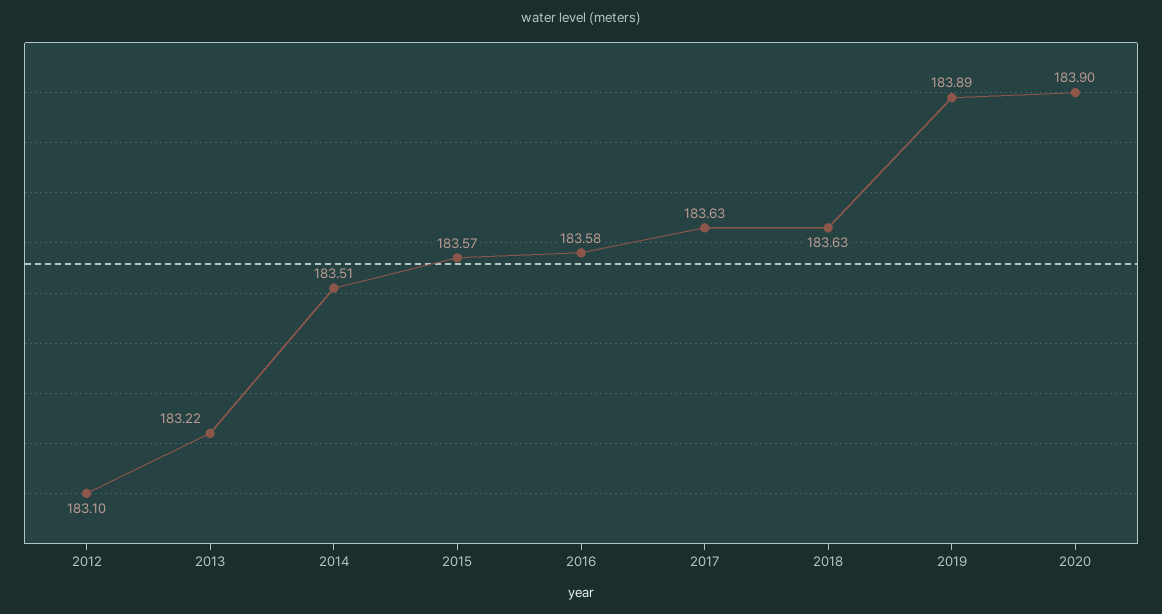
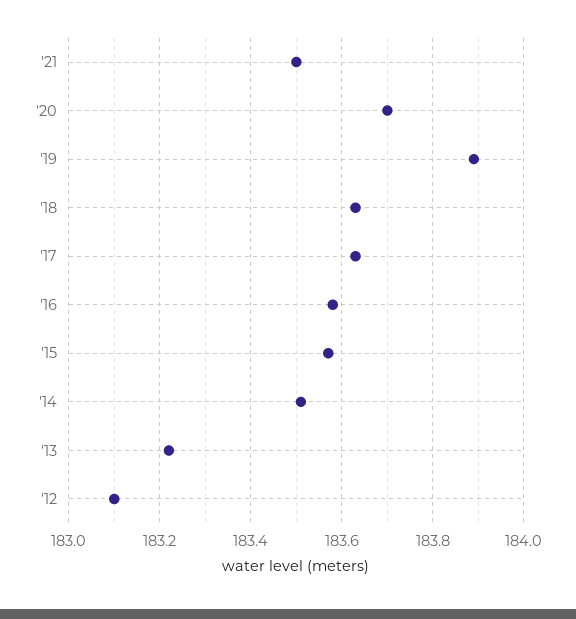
2020: 183.9 -> 183.7
'21: none -> 183.5

